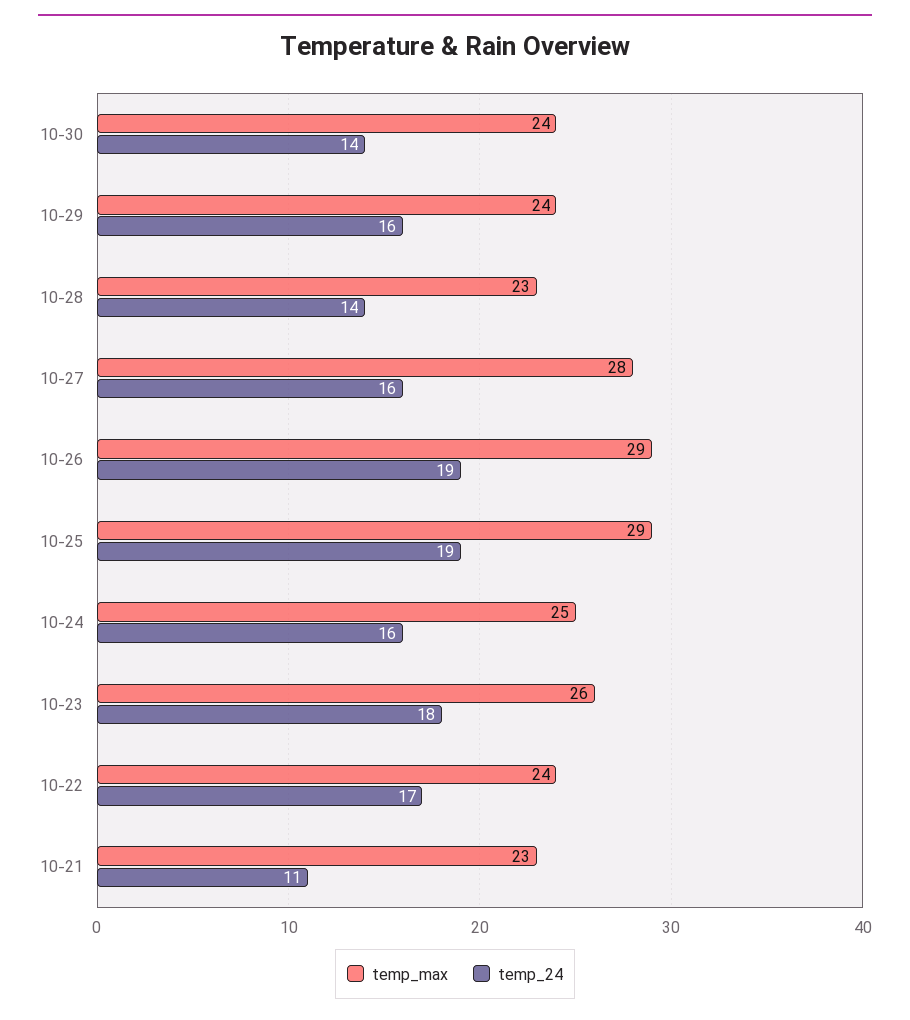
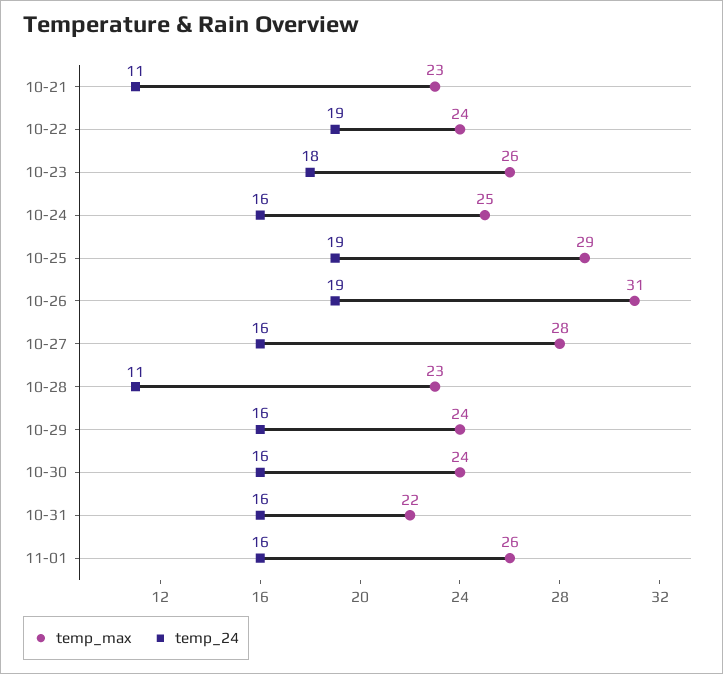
temp_24, 10-30: 14 -> 16
temp_24, 10-28: 14 -> 11
temp_max, 10-26: 29 -> 31
temp_24, 10-22: 17 -> 19
temp_max, 10-31: none -> 22
temp_24, 10-31: none -> 16
temp_max, 11-01: none -> 26
temp_24, 11-01: none -> 16

